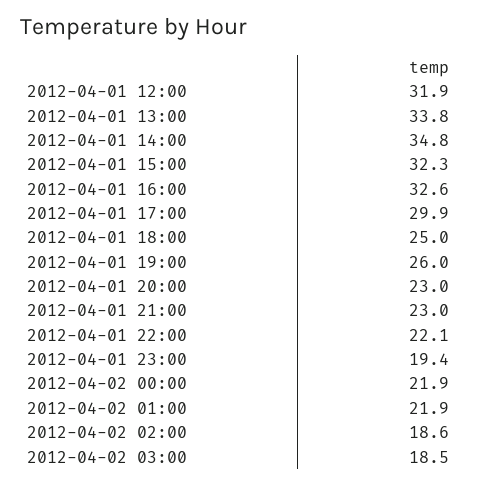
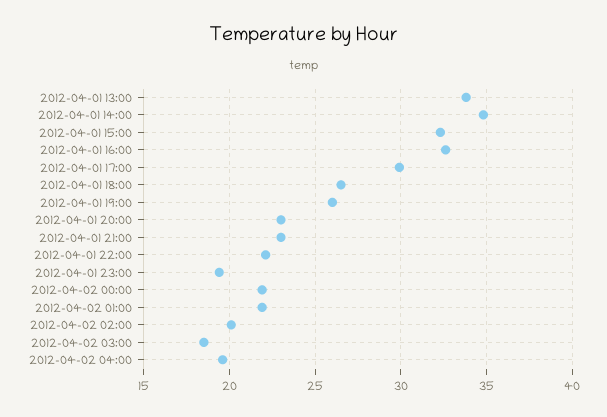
2012-04-01 12:00: 31.9 -> none
2012-04-01 18:00: 25 -> 26.5
2012-04-02 02:00: 18.6 -> 20
2012-04-02 04:00: none -> 19.5

